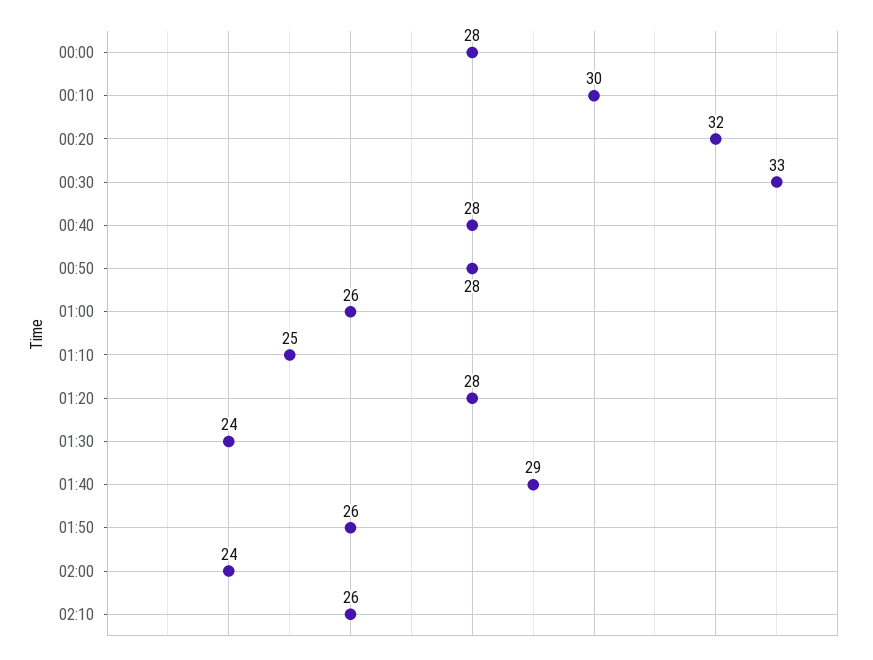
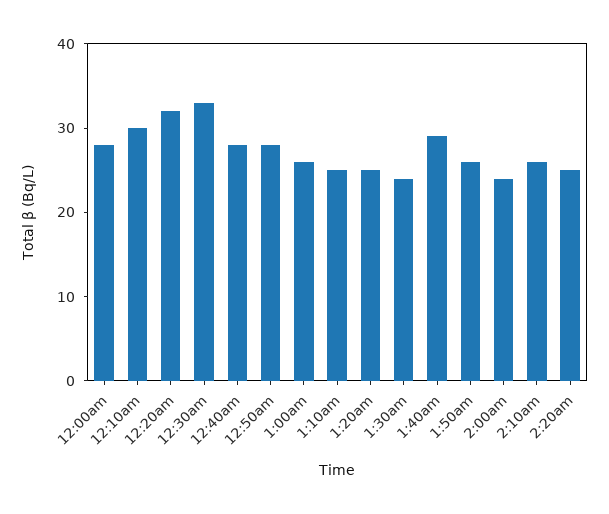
01:20: 28 -> 25
2:20am: none -> 25

